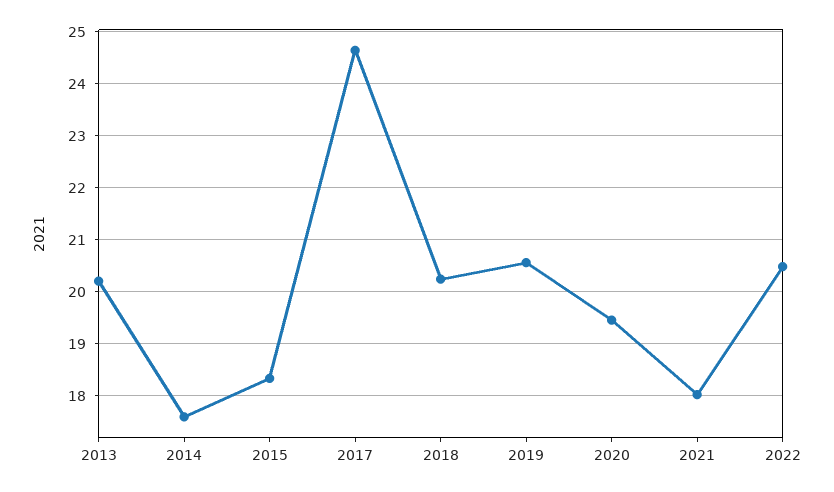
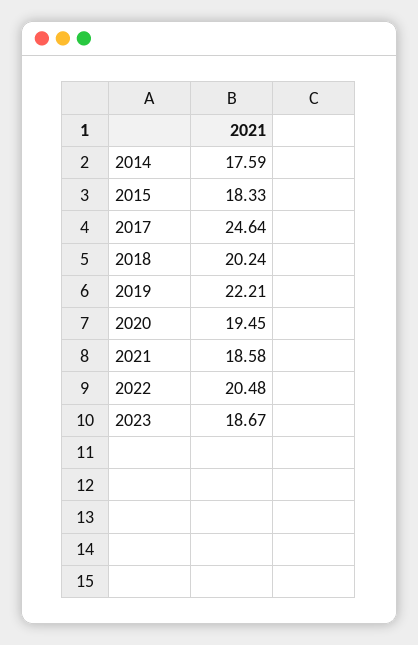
2013: 20.2 -> none
2019: 20.6 -> 22.21
2021: 18 -> 18.58
2023: none -> 18.67

